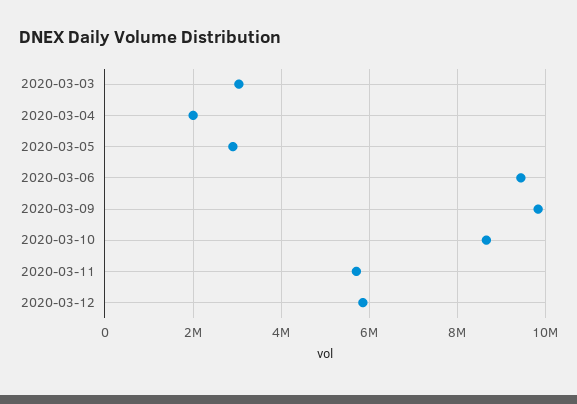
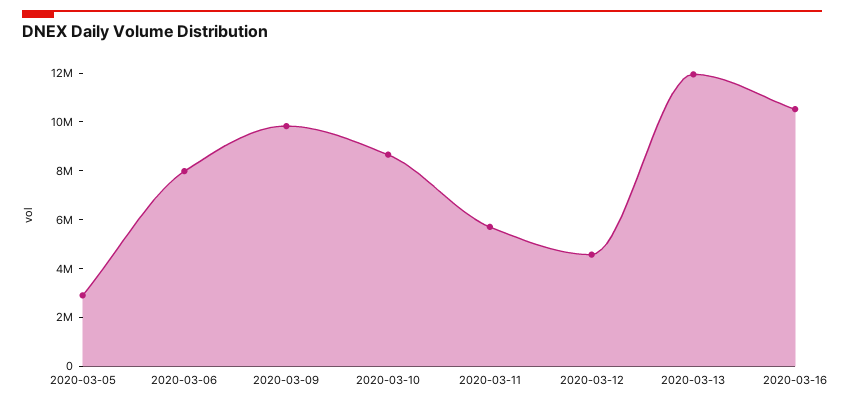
2020-03-03: 3000000 -> none
2020-03-04: 2000000 -> none
2020-03-06: 9400000 -> 8000000
2020-03-12: 5800000 -> 4500000
2020-03-13: none -> 12000000
2020-03-16: none -> 10500000

